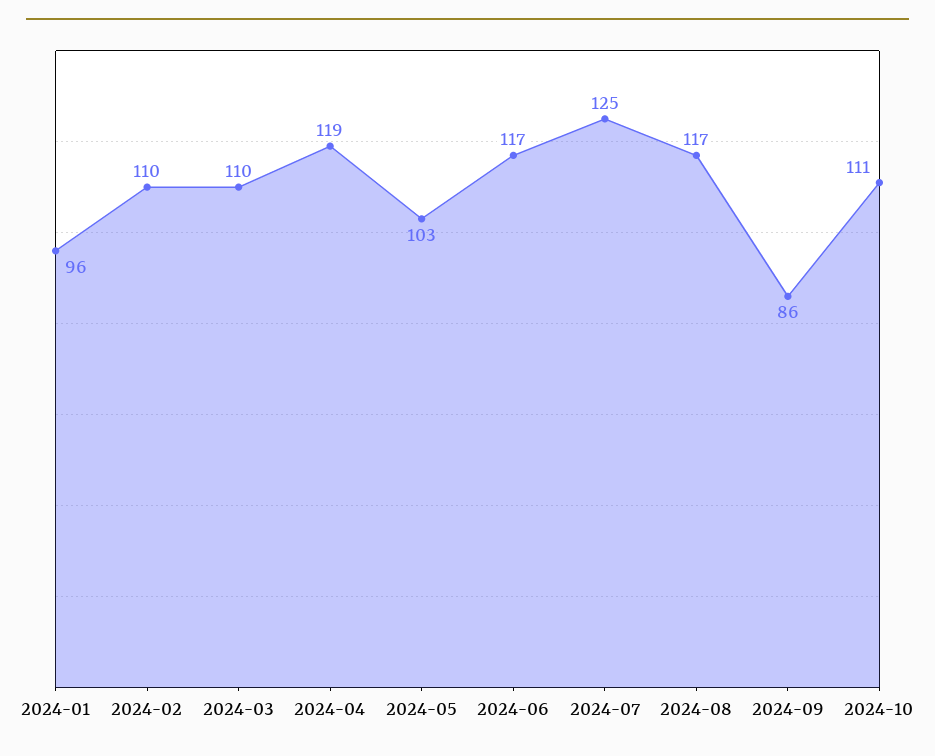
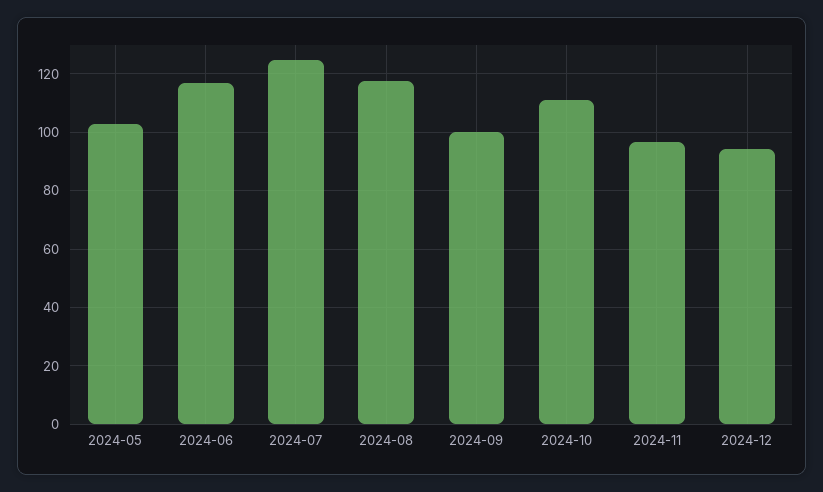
2024-01: 96 -> none
2024-02: 110 -> none
2024-03: 110 -> none
2024-04: 119 -> none
2024-09: 86 -> 100
2024-11: none -> 97.5
2024-12: none -> 95

